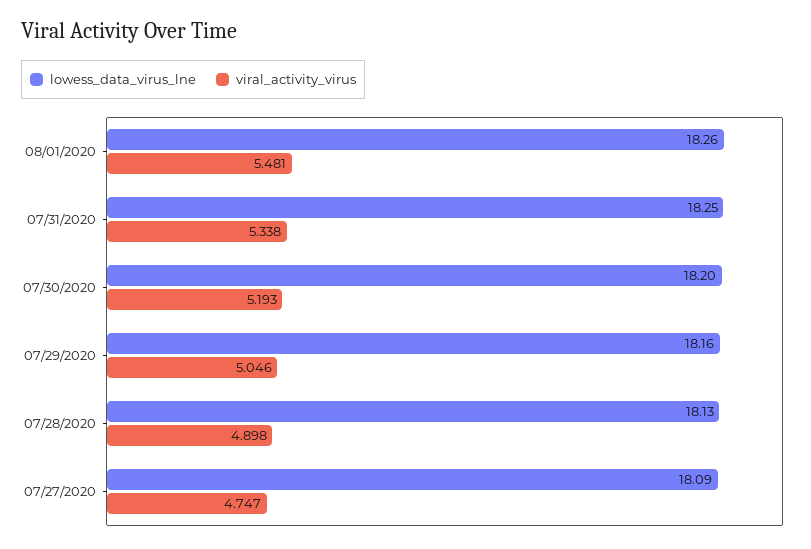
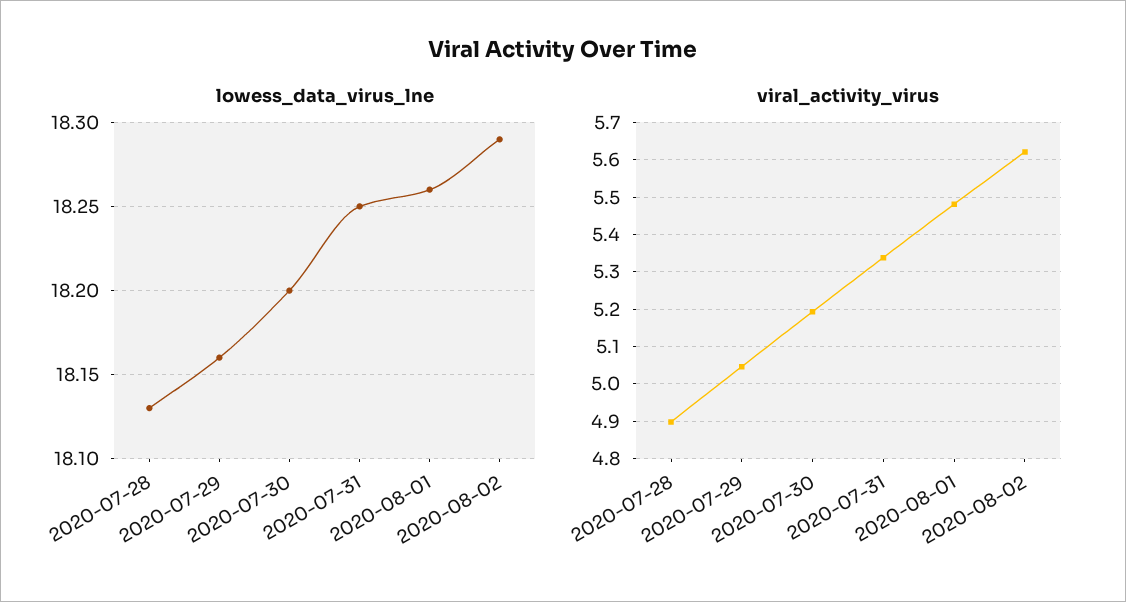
lowess_data_virus_lne, 07/27/2020: 18.09 -> none
viral_activity_virus, 07/27/2020: 4.747 -> none
lowess_data_virus_lne, 2020-08-02: none -> 18.29
viral_activity_virus, 2020-08-02: none -> 5.62

